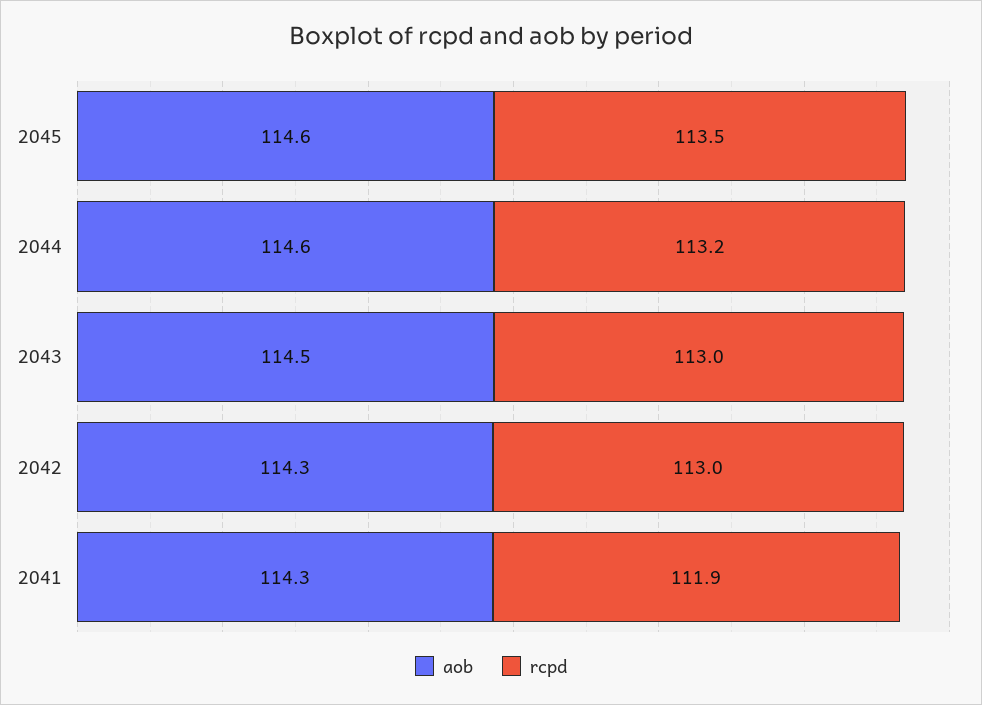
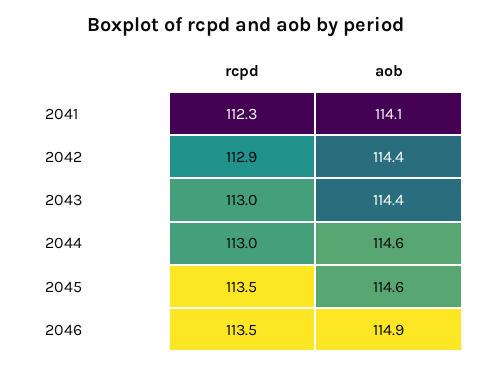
rcpd, 2044: 113.2 -> 113
aob, 2043: 114.5 -> 114.4
aob, 2042: 114.3 -> 114.4
rcpd, 2042: 113 -> 112.9
aob, 2041: 114.3 -> 114.1
rcpd, 2041: 111.9 -> 112.3
rcpd, 2046: none -> 113.5
aob, 2046: none -> 114.9

